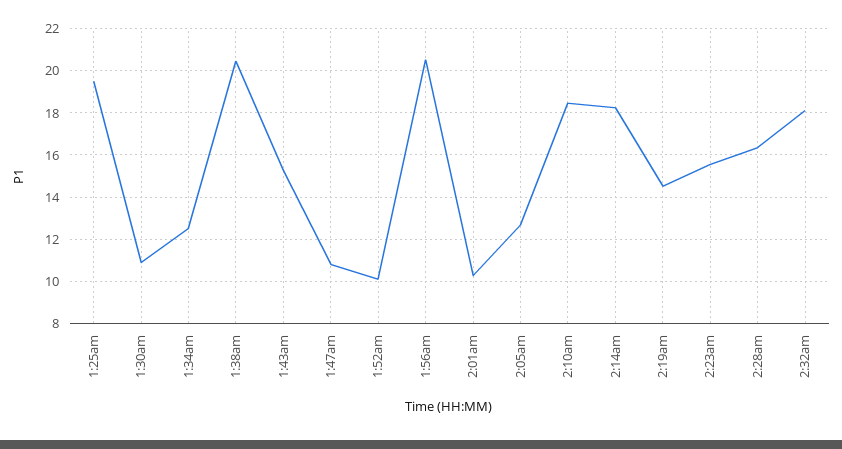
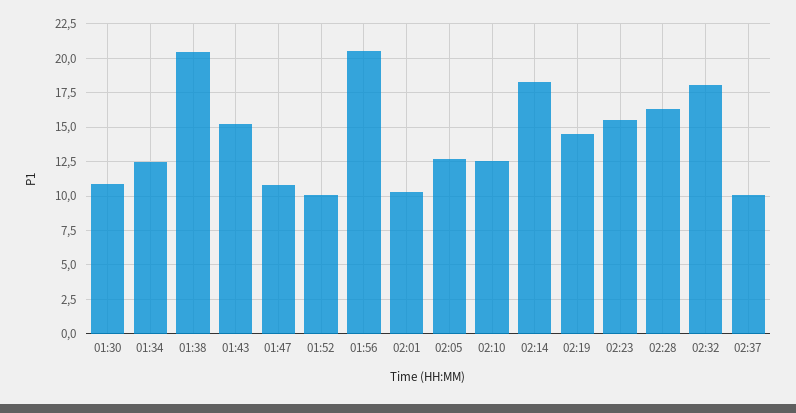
1:25am: 19.5 -> none
2:10am: 18.5 -> 12.5
02:37: none -> 10

